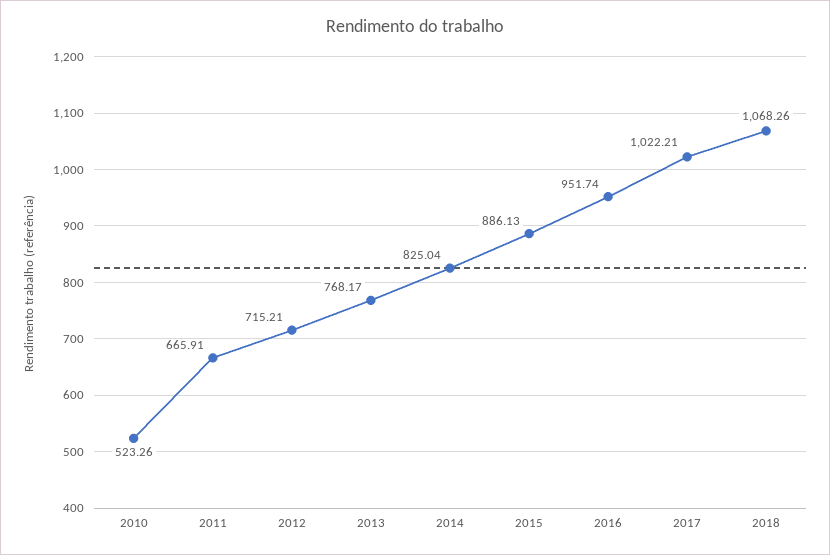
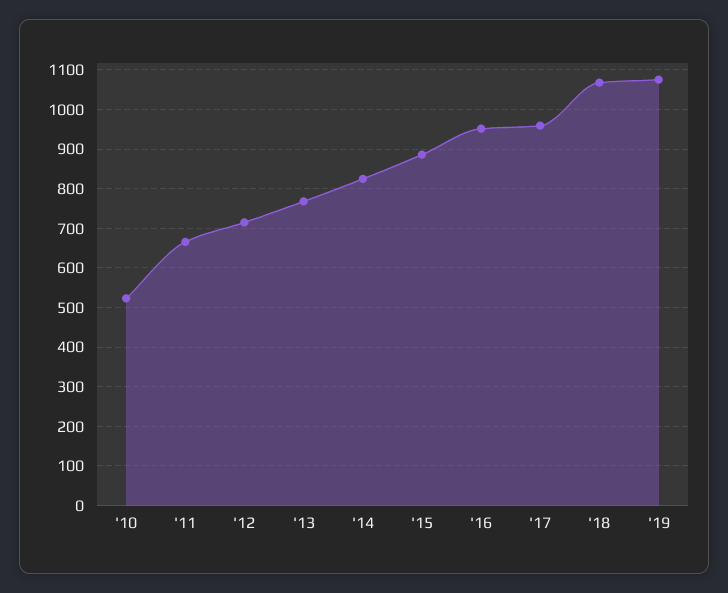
2017: 1022.21 -> 960
'19: none -> 1080

